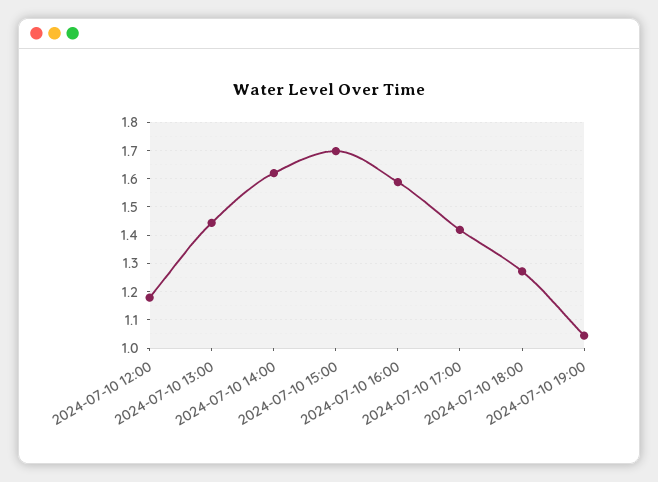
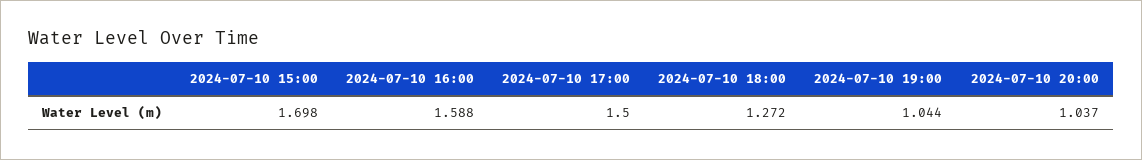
2024-07-10 12:00: 1.175 -> none
2024-07-10 13:00: 1.45 -> none
2024-07-10 14:00: 1.625 -> none
2024-07-10 17:00: 1.425 -> 1.5
2024-07-10 20:00: none -> 1.037

